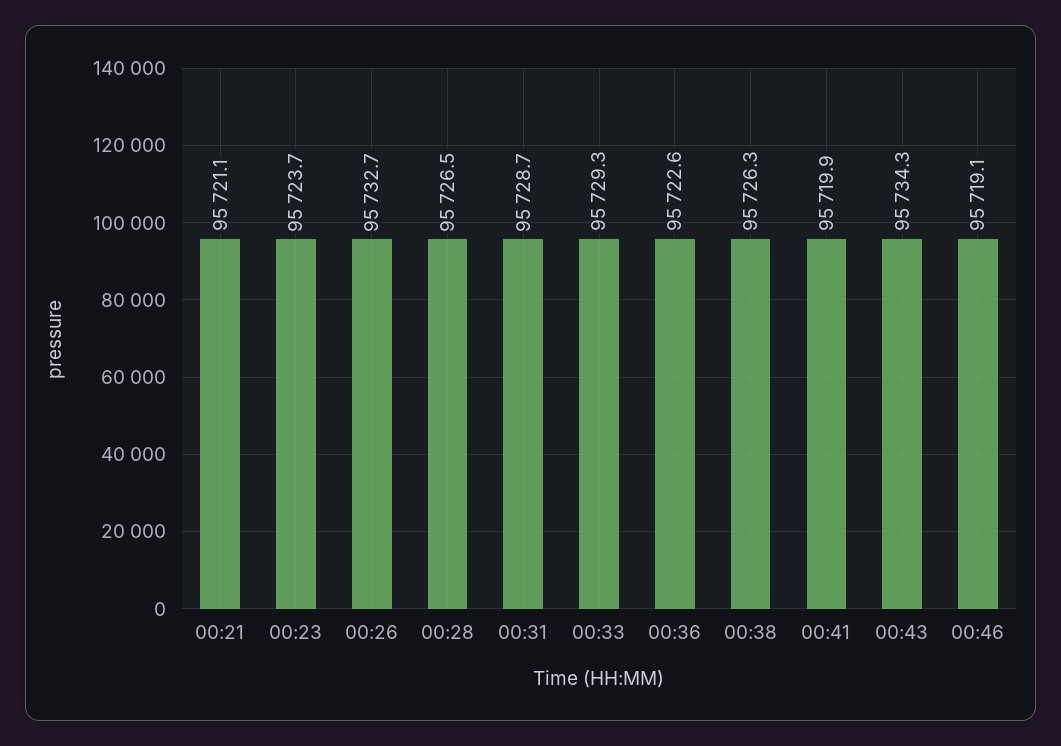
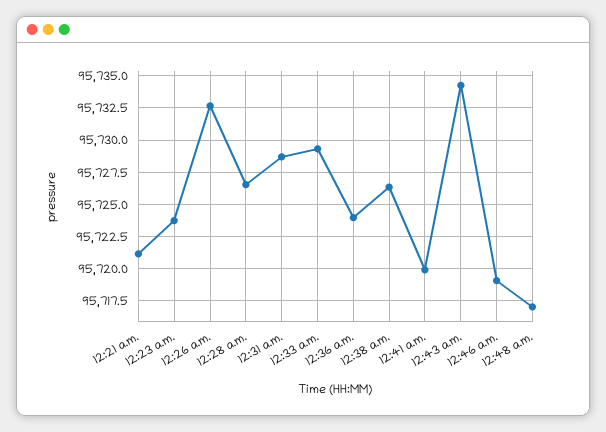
00:36: 95722.6 -> 95724
12:48 a.m.: none -> 95717

